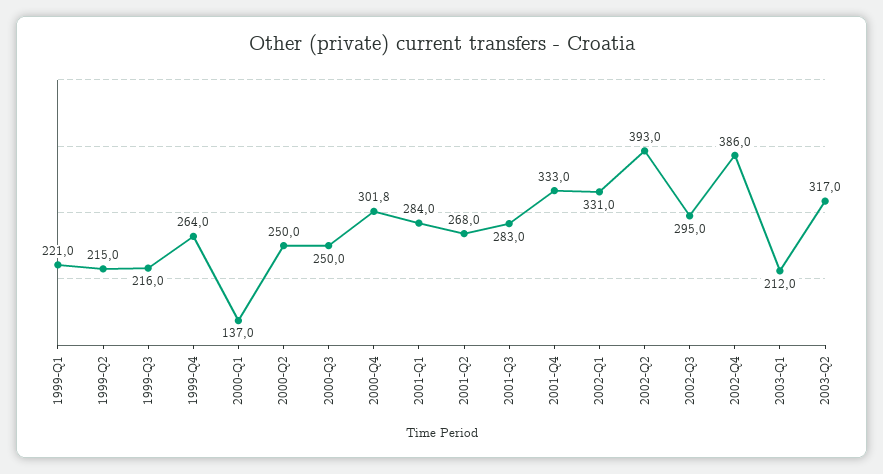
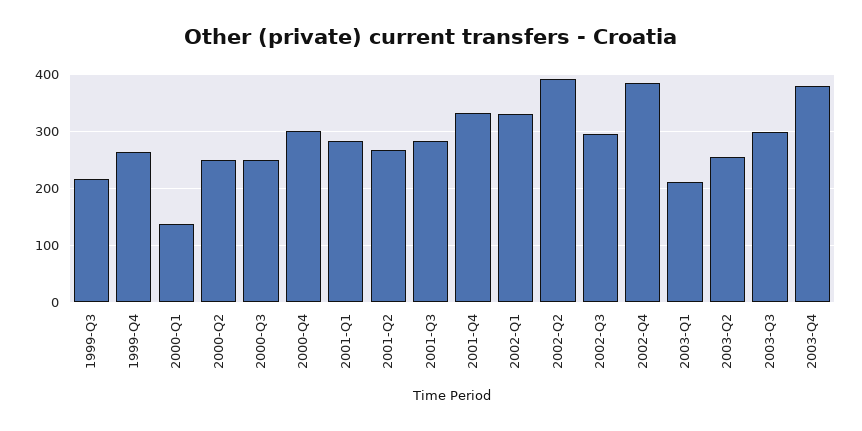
1999-Q1: 221 -> none
1999-Q2: 215 -> none
2003-Q2: 317 -> 260
2003-Q3: none -> 300
2003-Q4: none -> 380

